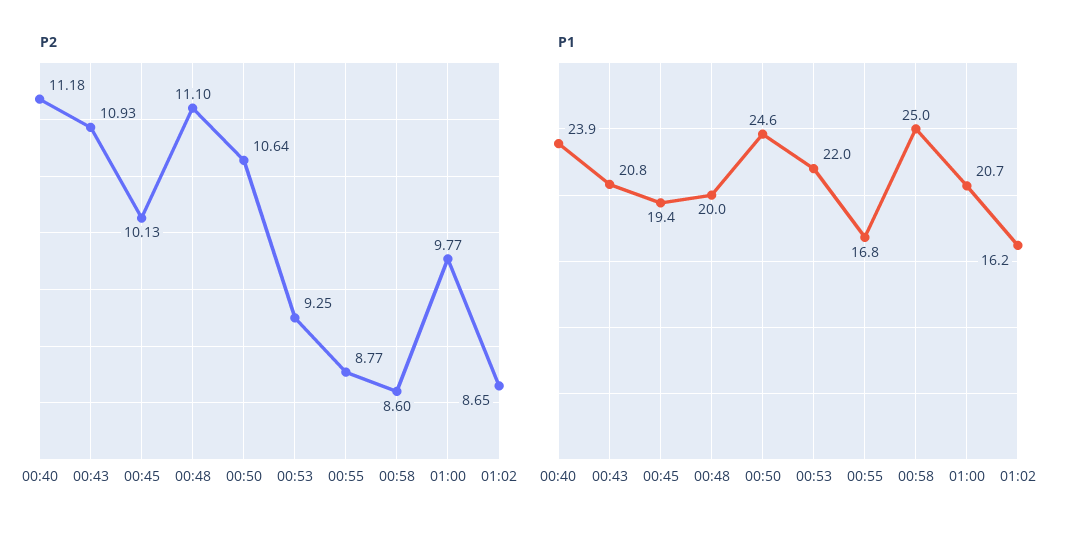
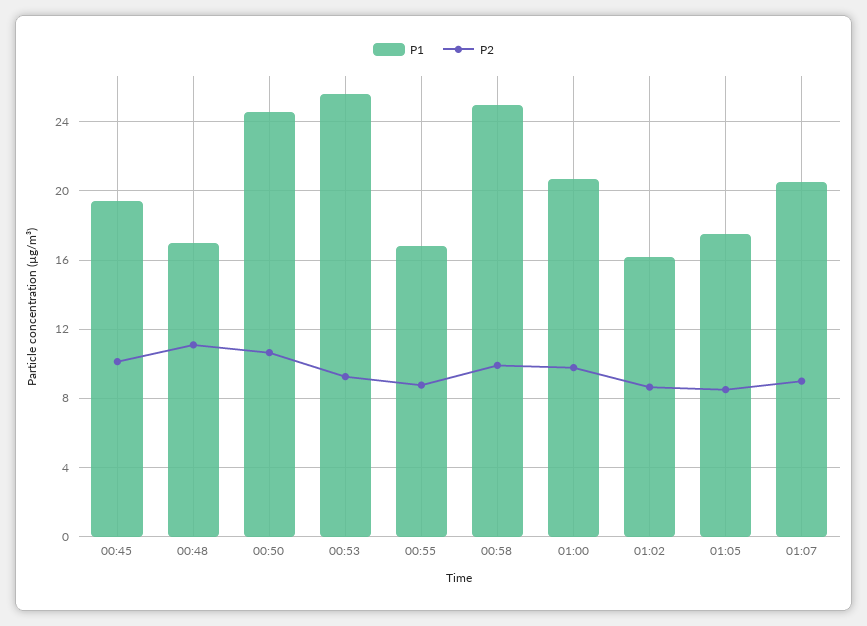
P2, 00:40: 11.18 -> none
P2, 00:43: 10.93 -> none
P2, 00:58: 8.6 -> 10
P1, 00:40: 23.9 -> none
P1, 00:43: 20.8 -> none
P1, 00:48: 20 -> 17
P1, 00:53: 22 -> 25.5
P1, 01:05: none -> 17.5
P2, 01:05: none -> 8.5
P1, 01:07: none -> 20.5
P2, 01:07: none -> 9

